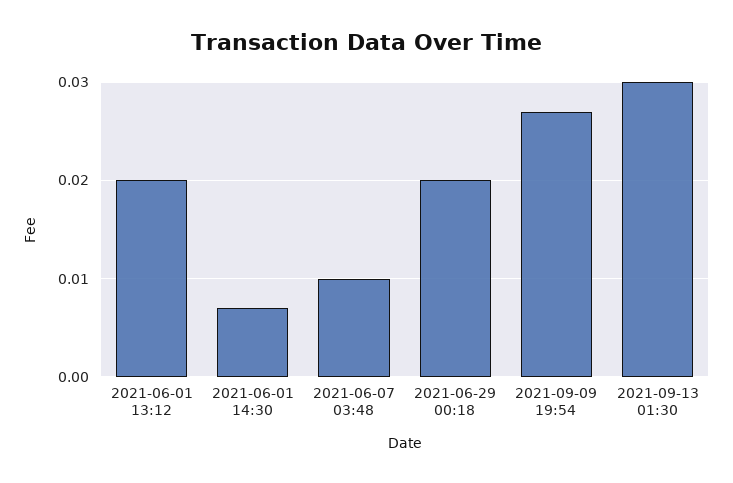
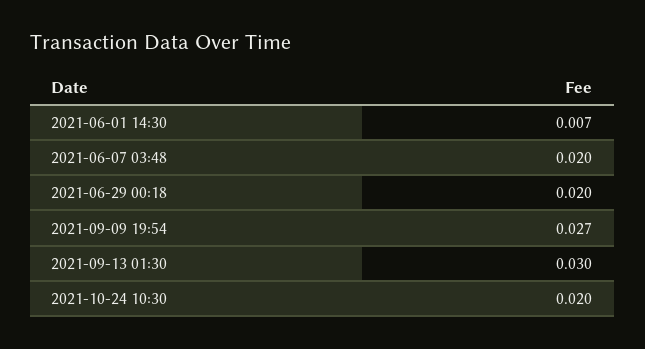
2021-06-01 13:12: 0.02 -> none
2021-06-07 03:48: 0.01 -> 0.02
2021-10-24 10:30: none -> 0.02

